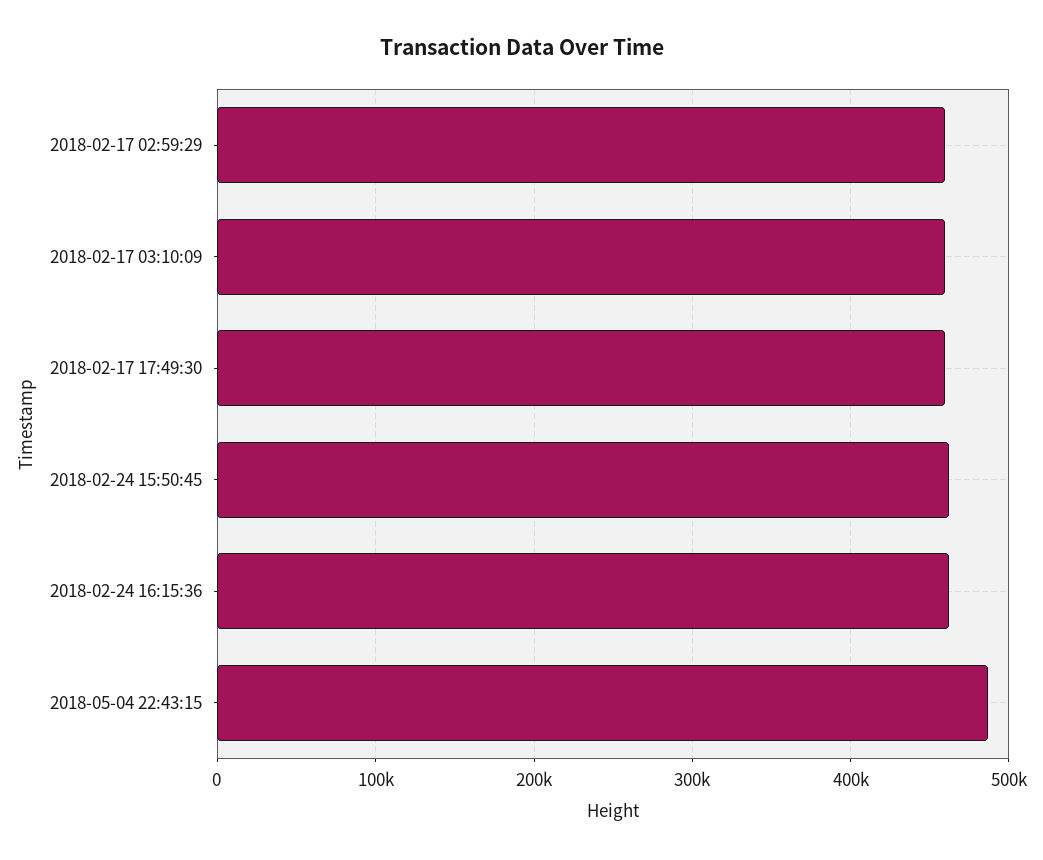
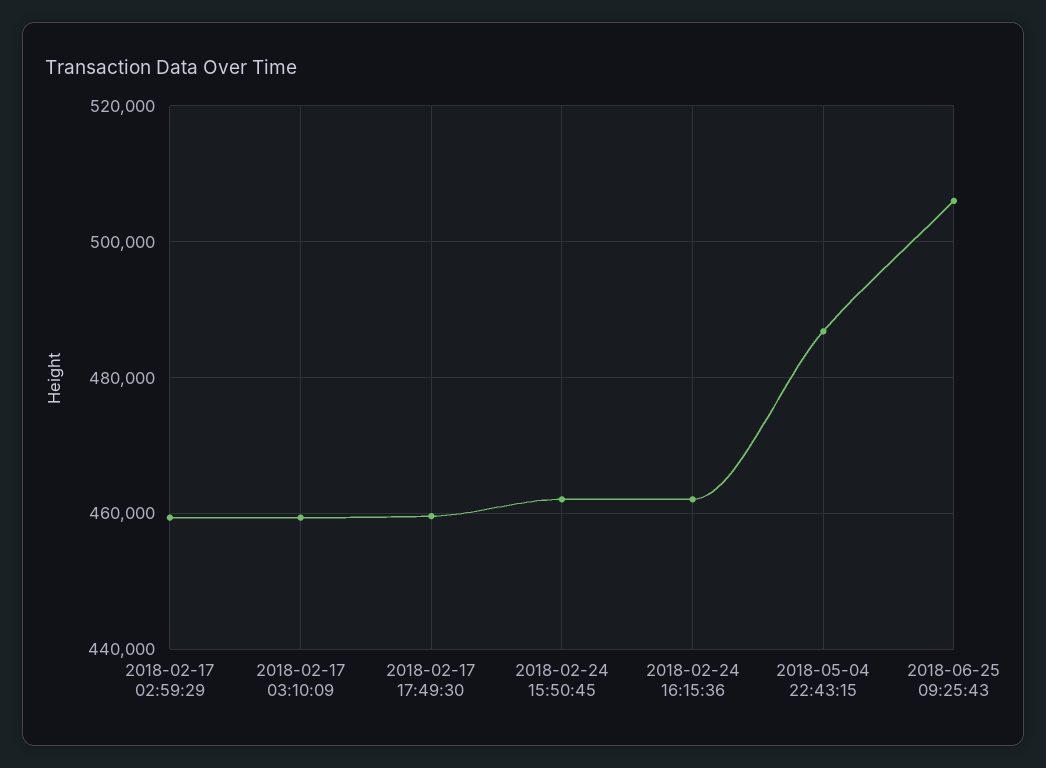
2018-06-25 09:25:43: none -> 506000

